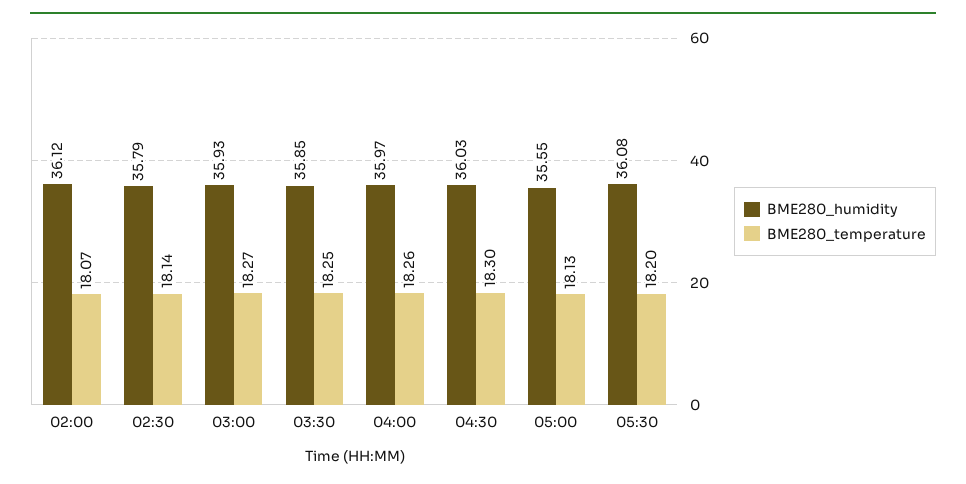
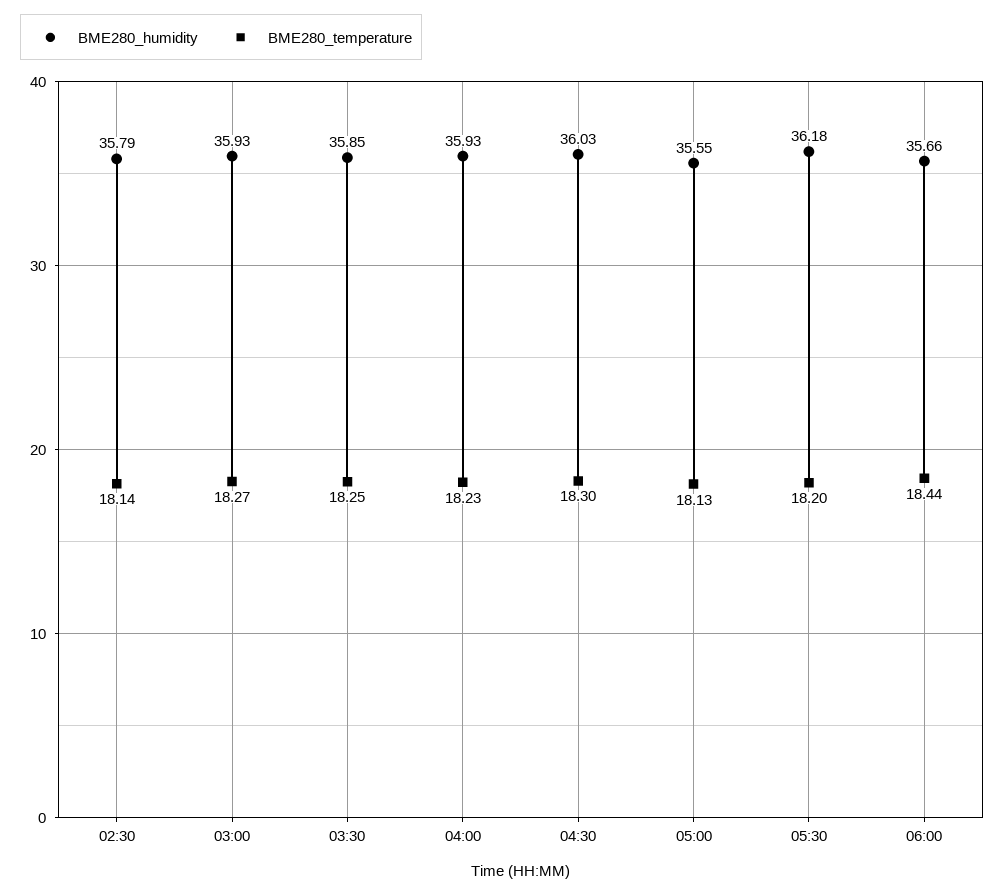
BME280_humidity, 02:00: 36.12 -> none
BME280_temperature, 02:00: 18.07 -> none
BME280_humidity, 04:00: 35.97 -> 35.93
BME280_temperature, 04:00: 18.26 -> 18.23
BME280_humidity, 05:30: 36.08 -> 36.18
BME280_humidity, 06:00: none -> 35.66
BME280_temperature, 06:00: none -> 18.44

